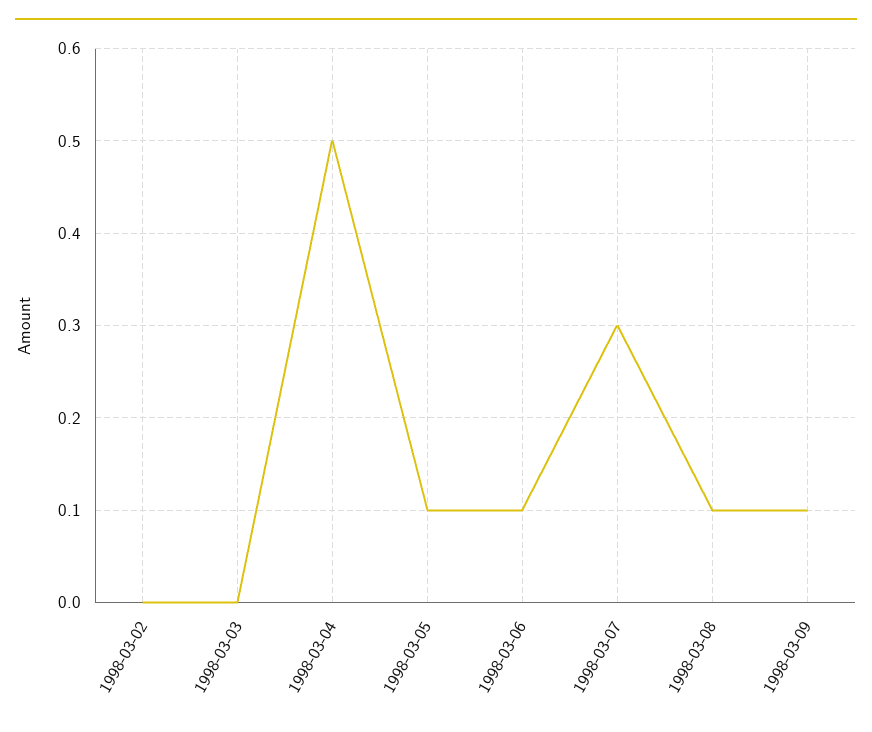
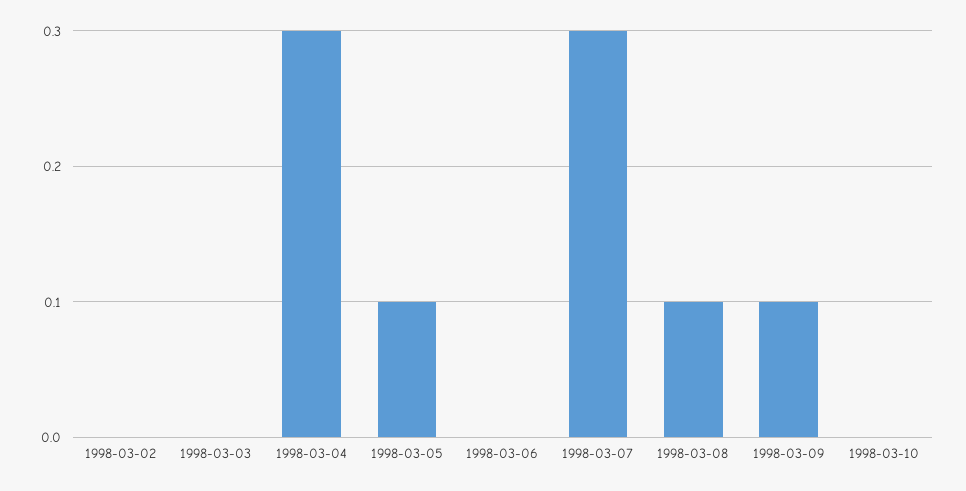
1998-03-04: 0.5 -> 0.3
1998-03-06: 0.1 -> 0
1998-03-10: none -> 0

